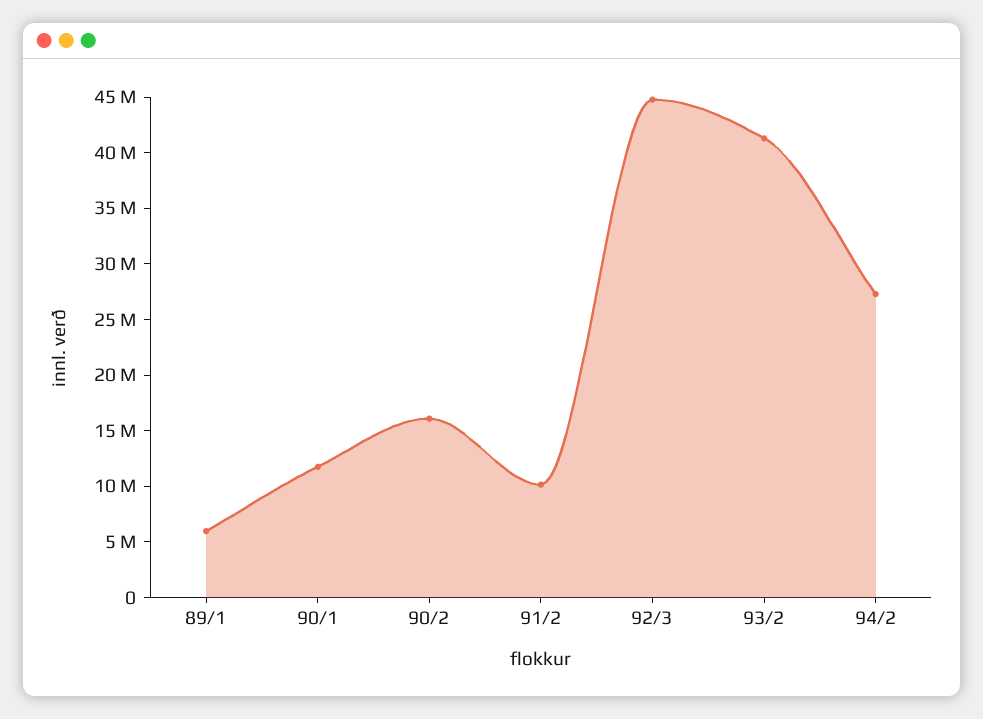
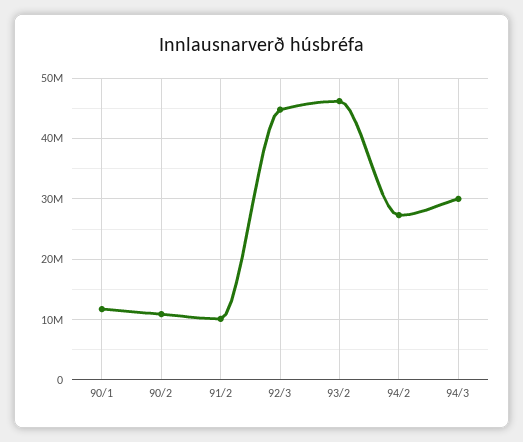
89/1: 6000000 -> none
90/2: 16000000 -> 11000000
93/2: 41000000 -> 46000000
94/3: none -> 30000000

